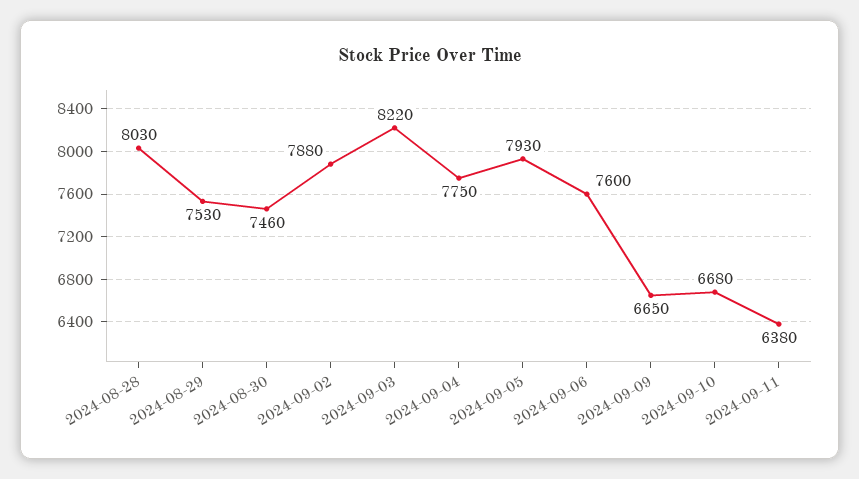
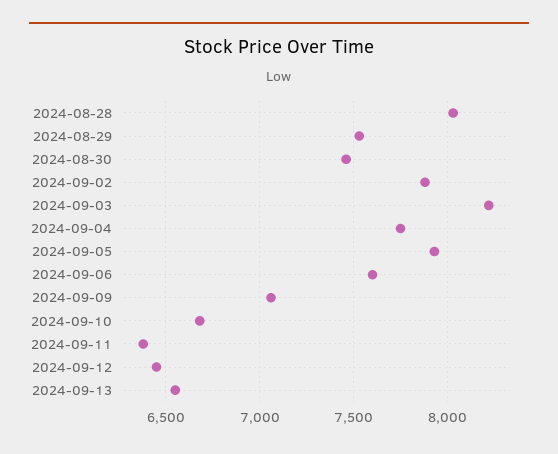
2024-09-09: 6650 -> 7050
2024-09-12: none -> 6450
2024-09-13: none -> 6550

